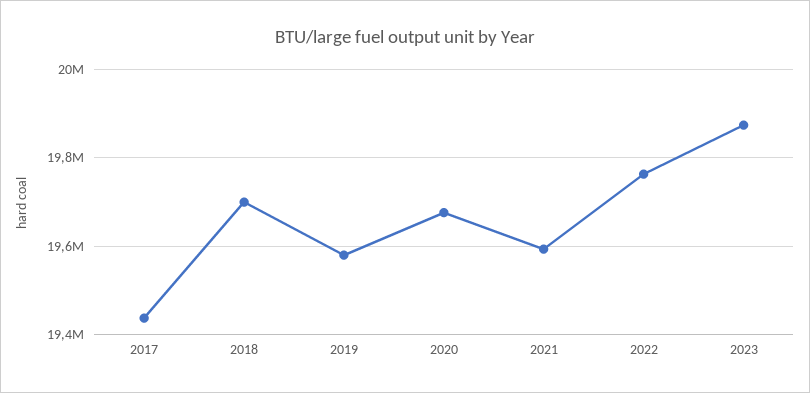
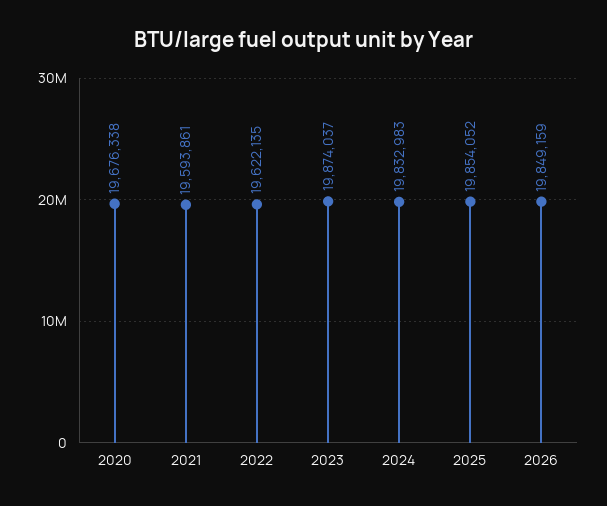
2017: 19440000 -> none
2018: 19700000 -> none
2019: 19580000 -> none
2022: 19760000 -> 19622135
2024: none -> 19832983
2025: none -> 19854052
2026: none -> 19849159

